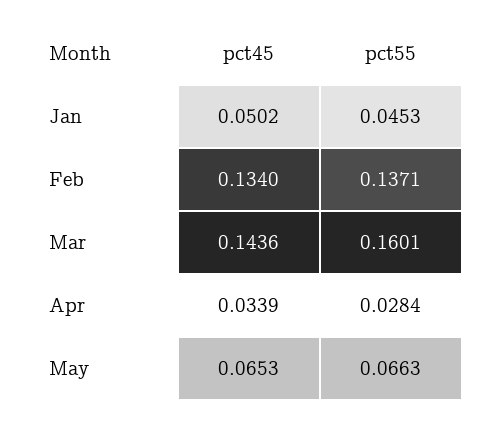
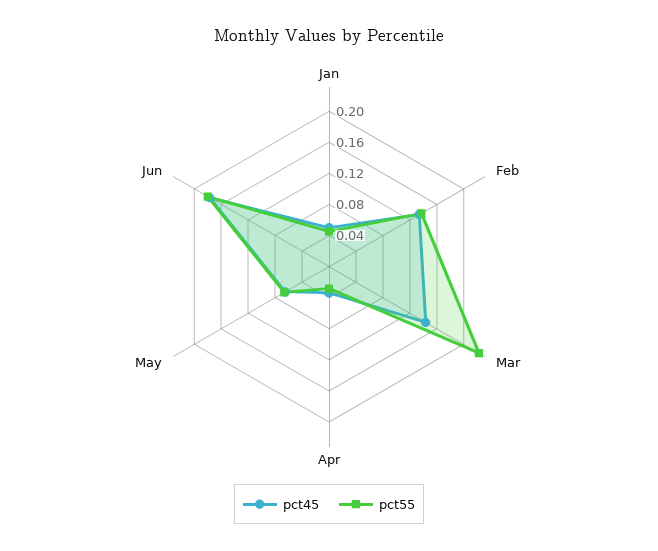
pct55, Mar: 0.1601 -> 0.22
pct45, Jun: none -> 0.18
pct55, Jun: none -> 0.18

